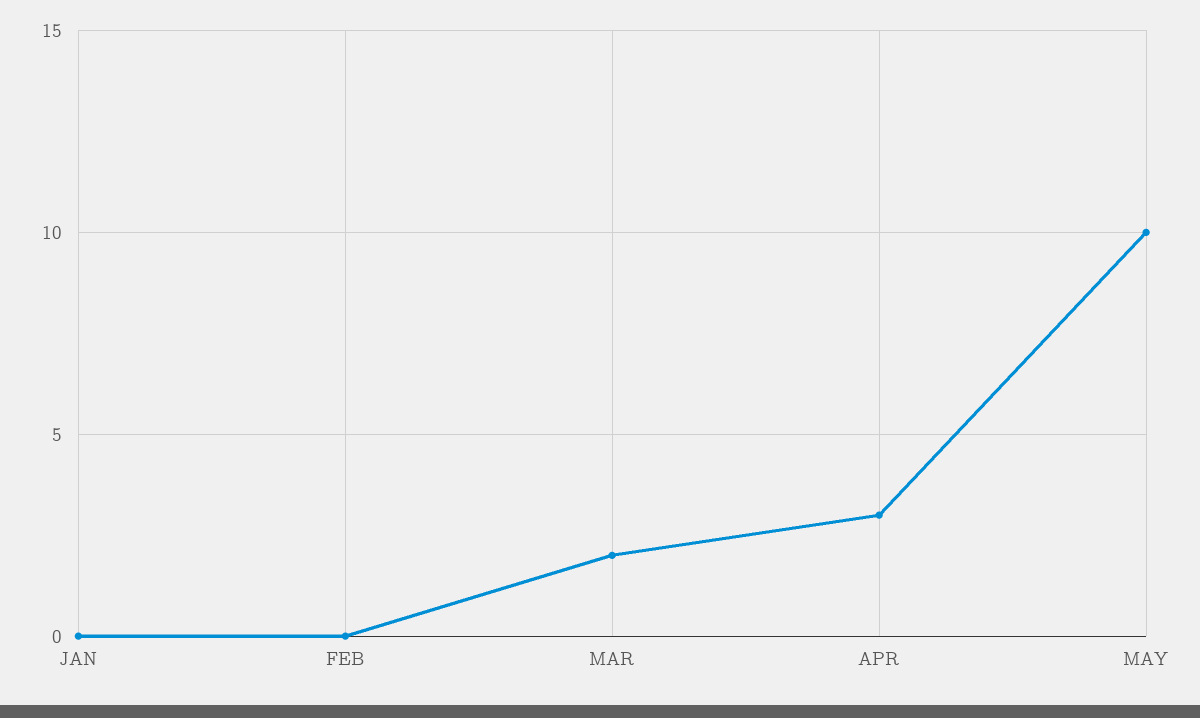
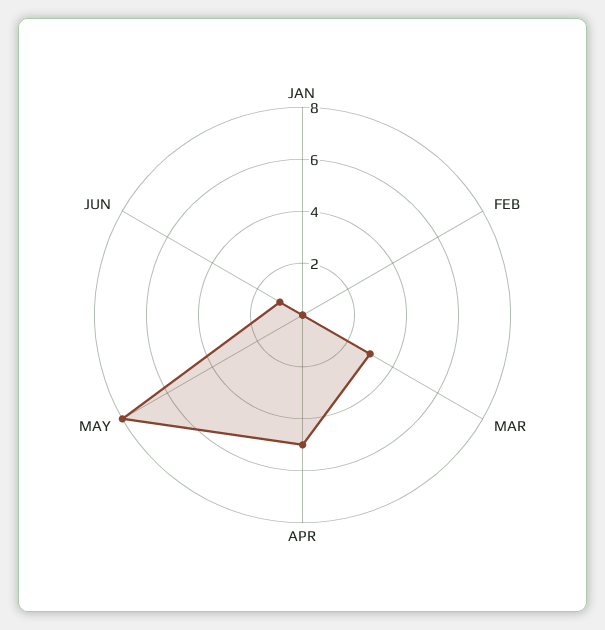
MAR: 2 -> 3
APR: 3 -> 5
MAY: 10 -> 8
JUN: none -> 1

